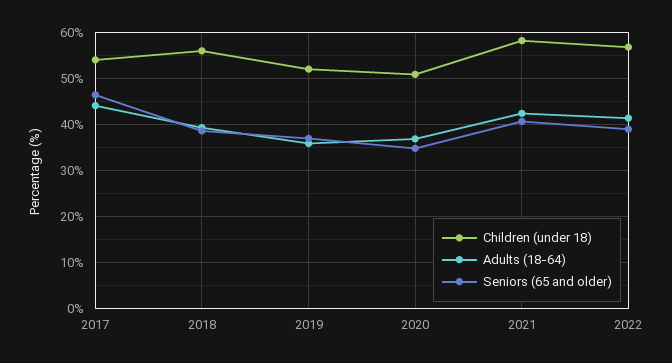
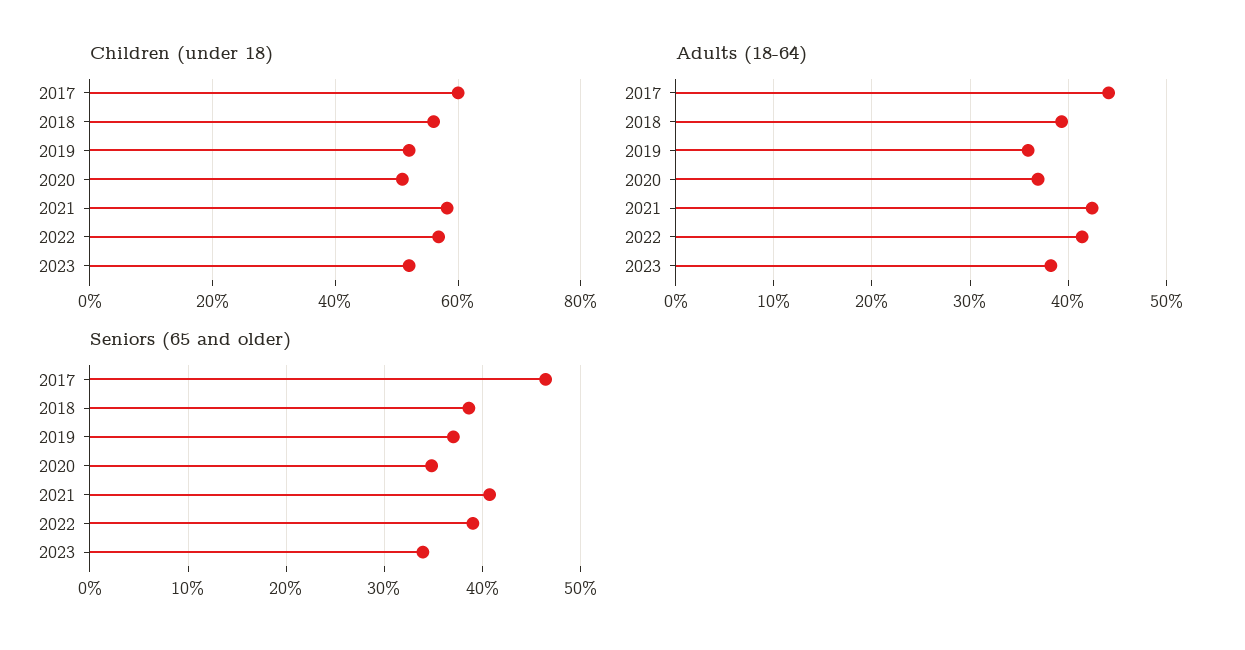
Children (under 18), 2017: 54 -> 60
Children (under 18), 2023: none -> 52
Adults (18-64), 2023: none -> 38
Seniors (65 and older), 2023: none -> 34

